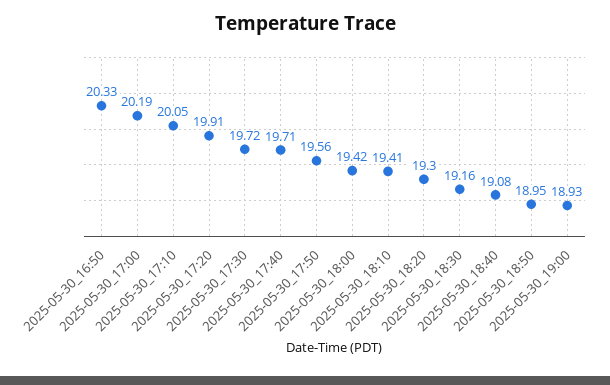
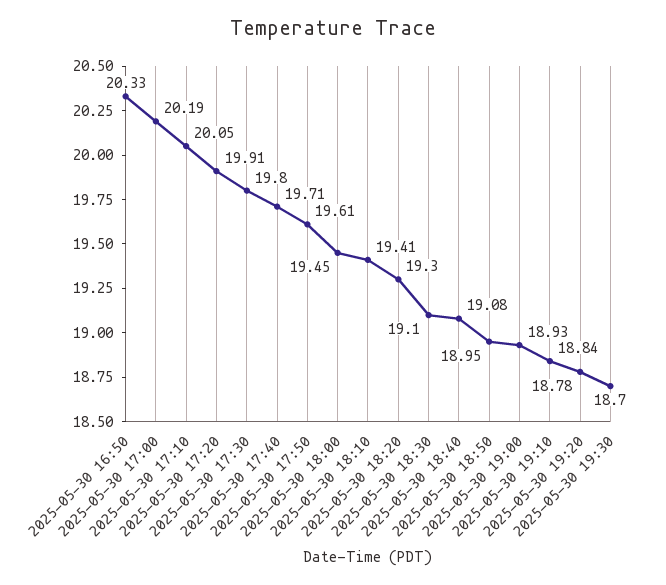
2025-05-30_17:30: 19.72 -> 19.8
2025-05-30_17:50: 19.56 -> 19.61
2025-05-30_18:00: 19.42 -> 19.45
2025-05-30_18:30: 19.16 -> 19.1
2025-05-30 19:10: none -> 18.84
2025-05-30 19:20: none -> 18.78
2025-05-30 19:30: none -> 18.7

